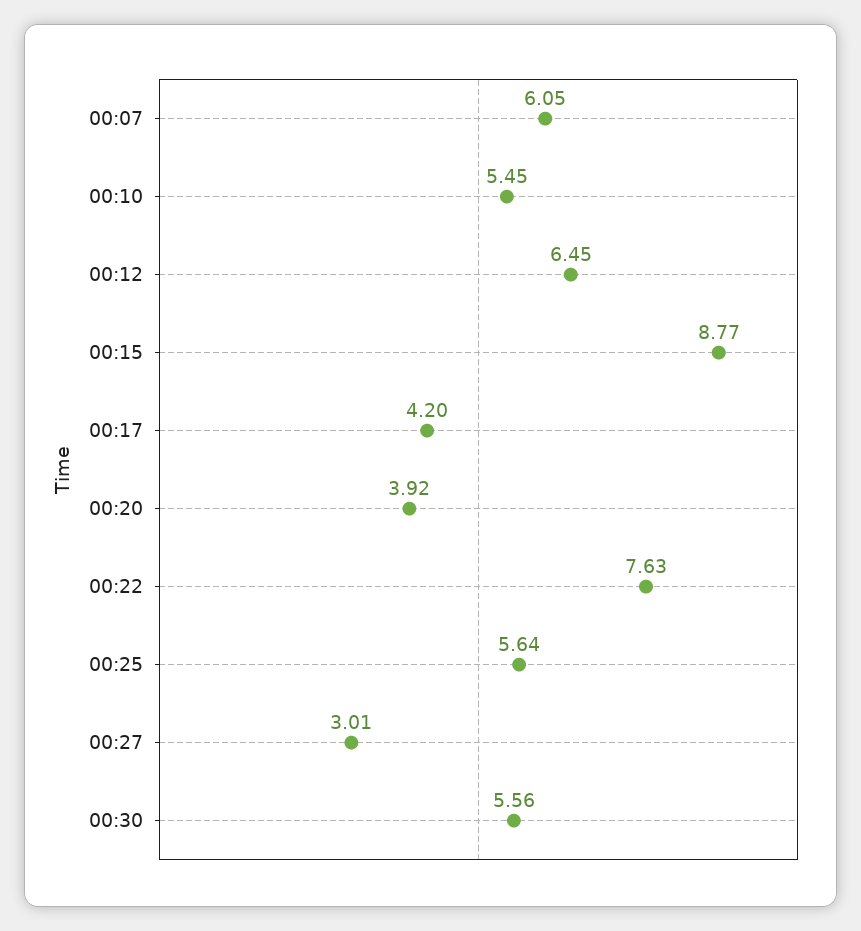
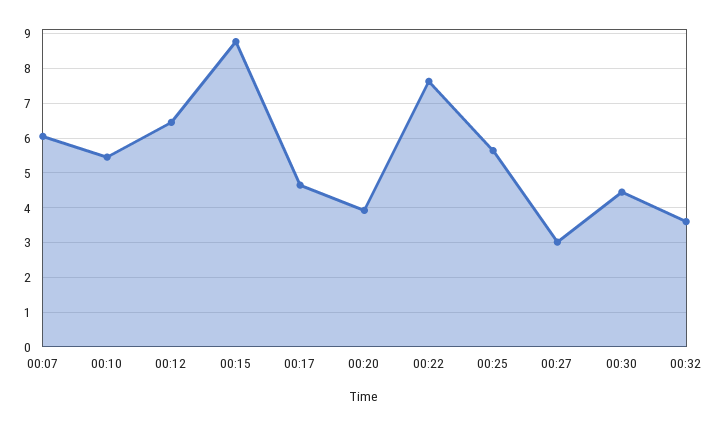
00:17: 4.2 -> 4.6
00:30: 5.56 -> 4.4
00:32: none -> 3.6

